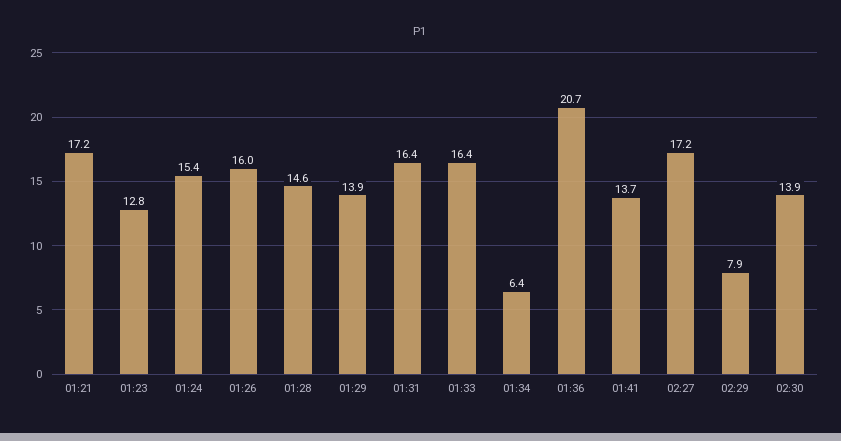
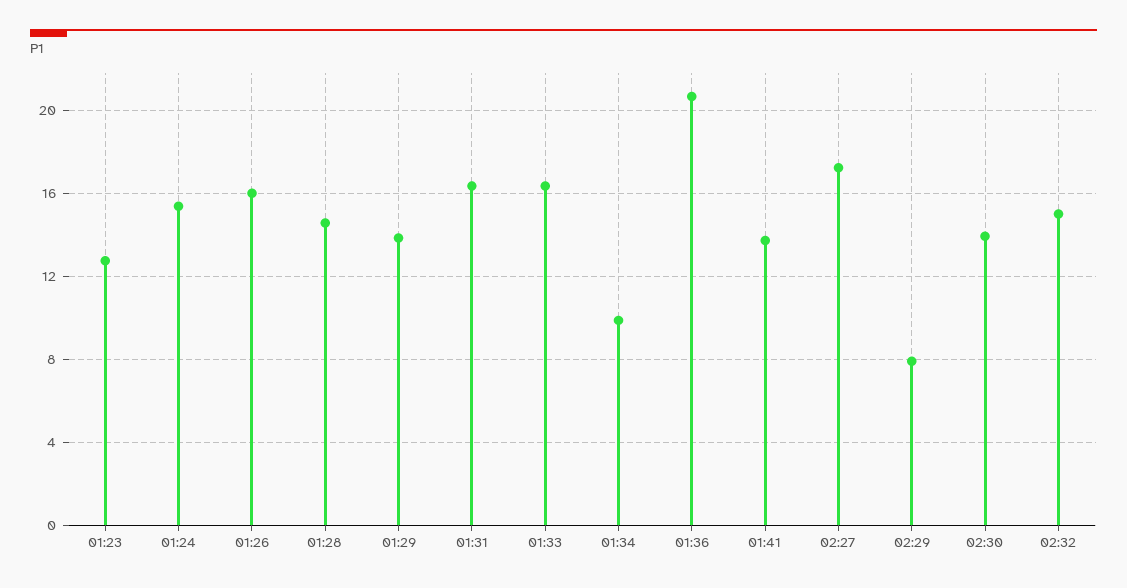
01:21: 17.2 -> none
01:34: 6.4 -> 10
02:32: none -> 15

